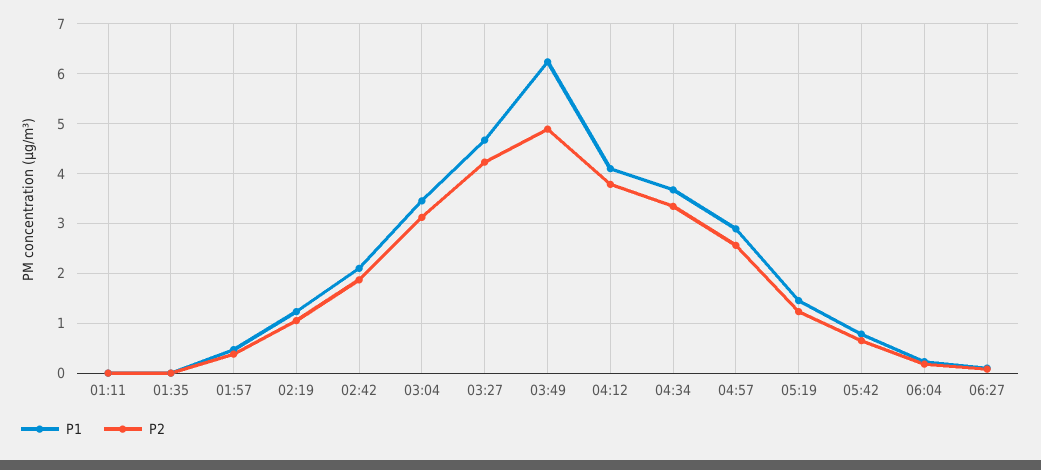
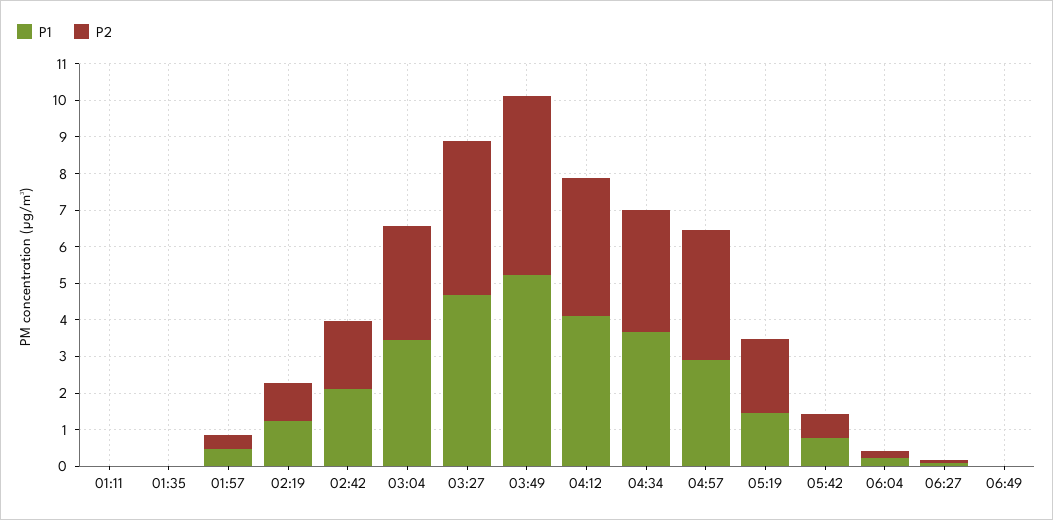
P1, 03:49: 6.2 -> 5.25
P2, 04:57: 2.6 -> 3.5
P2, 05:19: 1.2 -> 2
P1, 06:49: none -> 0
P2, 06:49: none -> 0

